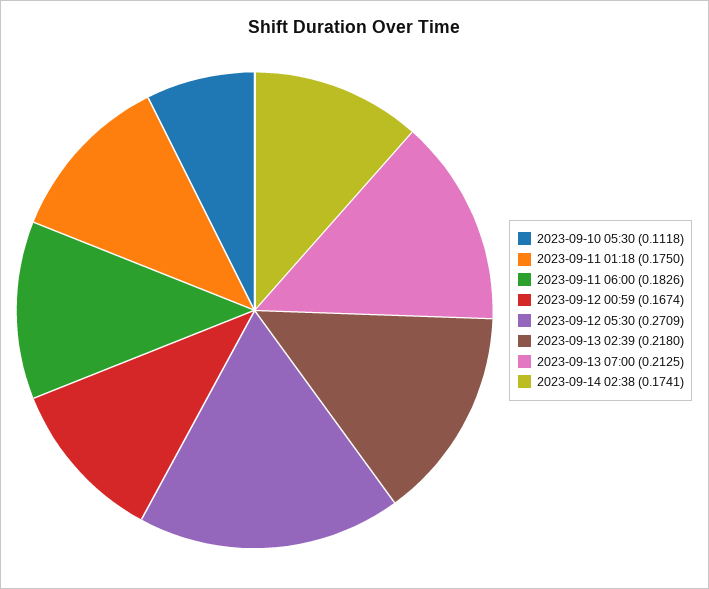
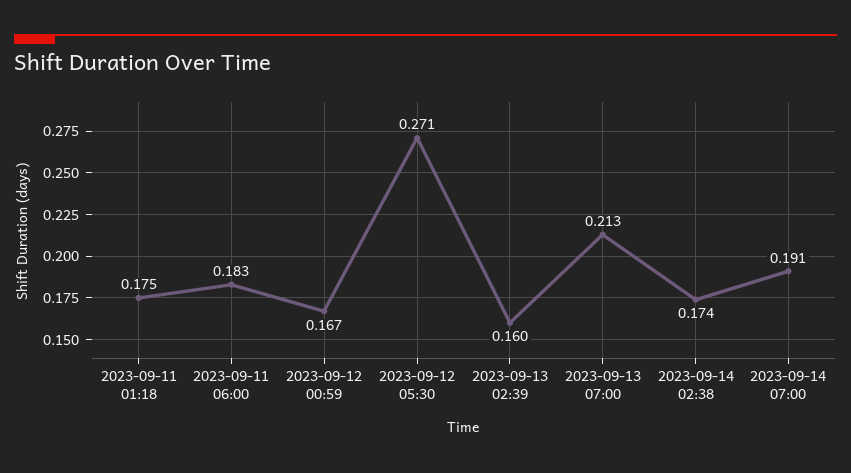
2023-09-10 05:30: 0.1118 -> none
2023-09-13 02:39: 0.218 -> 0.16
2023-09-14 07:00: none -> 0.191

